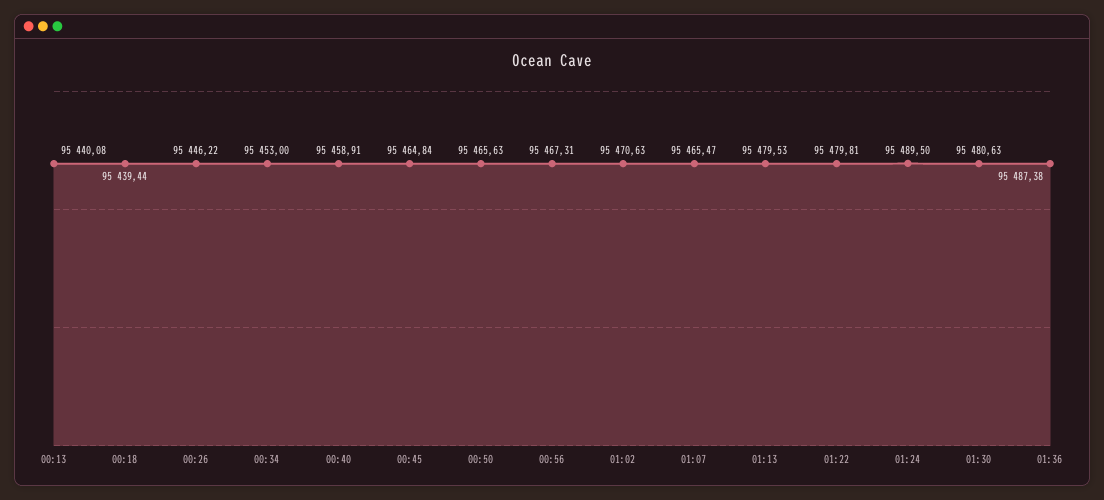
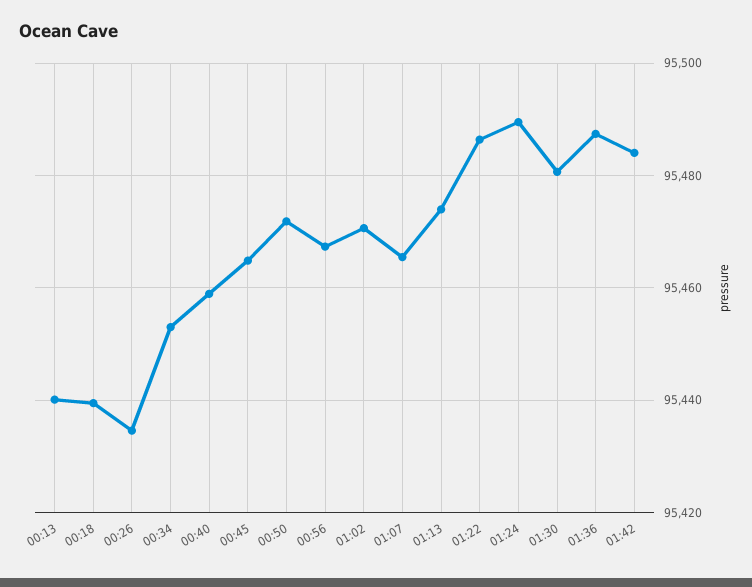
00:26: 95446.22 -> 95434
00:50: 95465.63 -> 95472
01:13: 95479.53 -> 95474
01:22: 95479.81 -> 95486
01:42: none -> 95484

